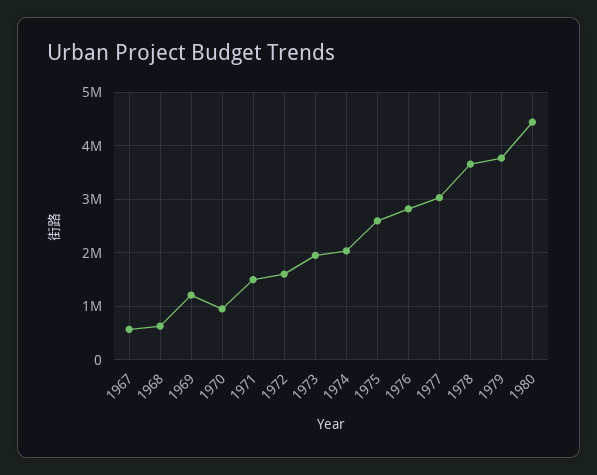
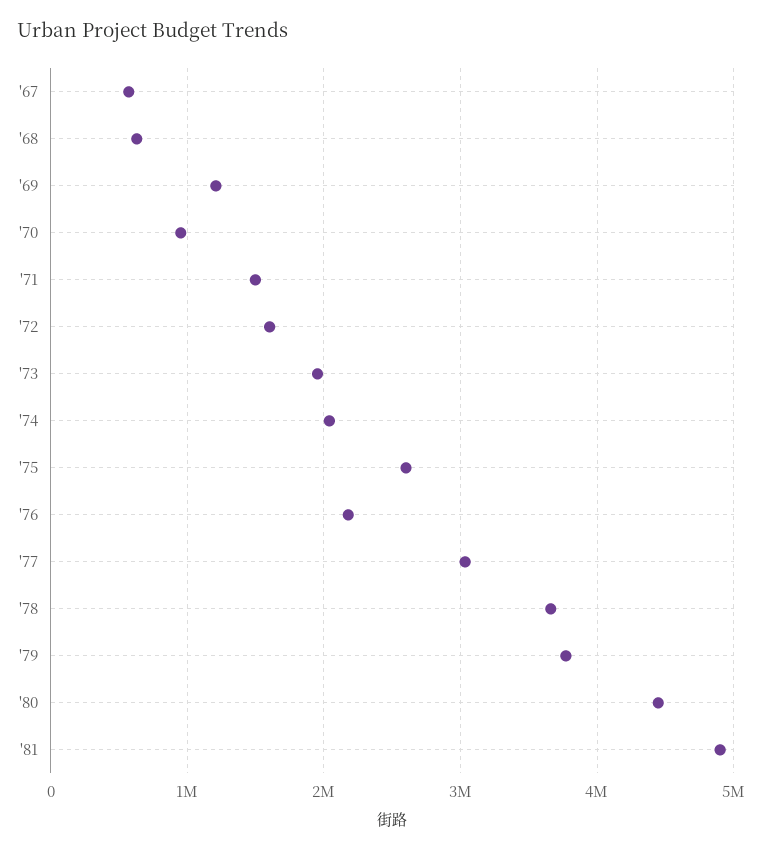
1976: 2800000 -> 2200000
'81: none -> 4900000

